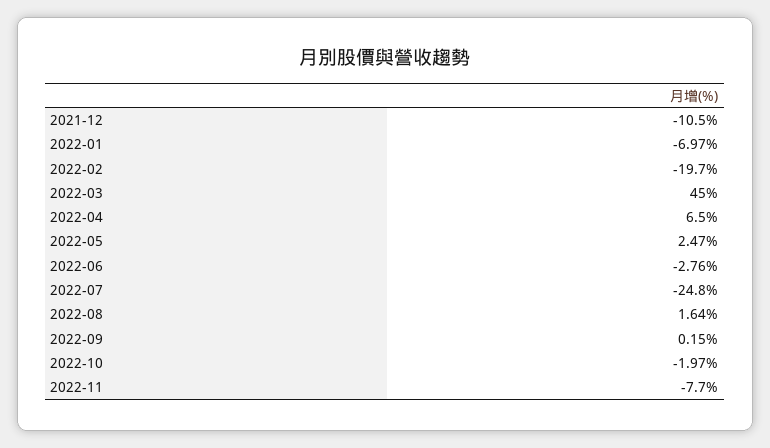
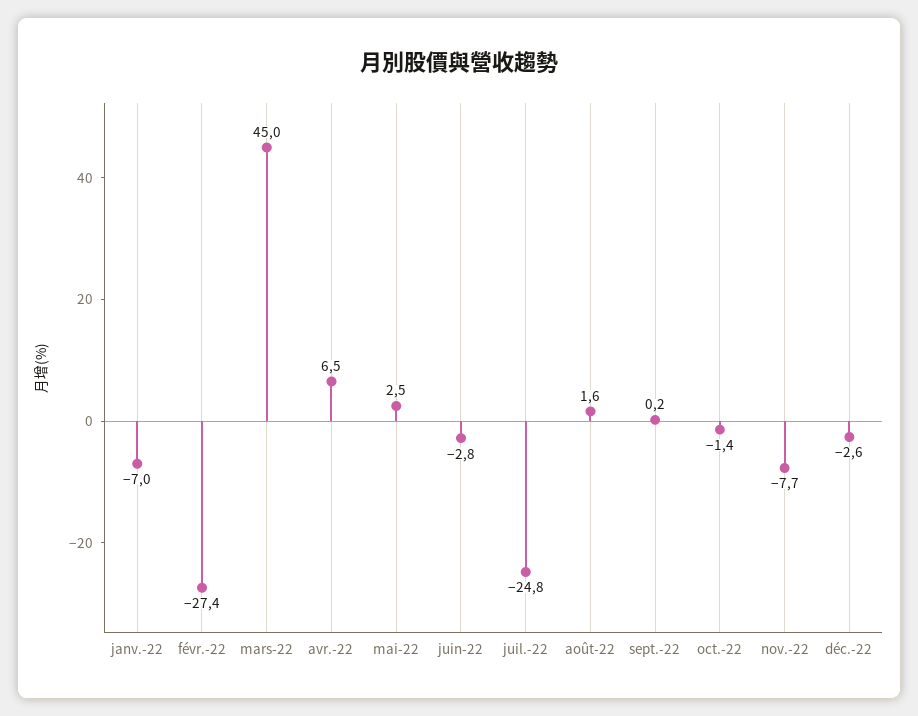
2021-12: -10.5 -> none
2022-02: -19.7 -> -27.4
2022-10: -1.97 -> -1.4
déc.-22: none -> -2.6

